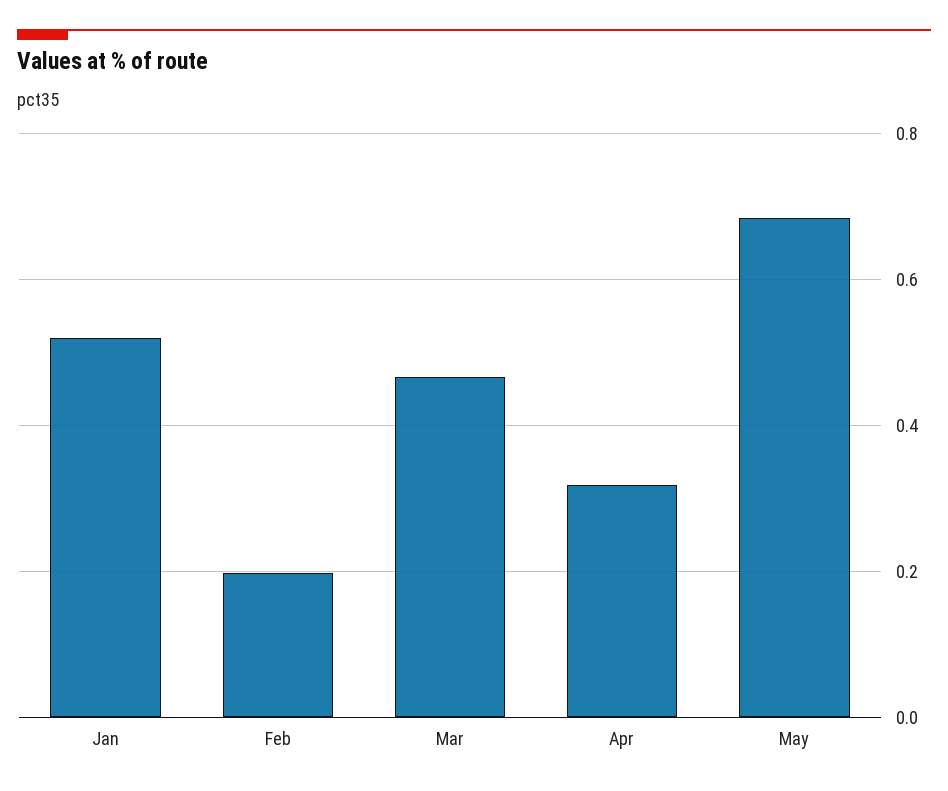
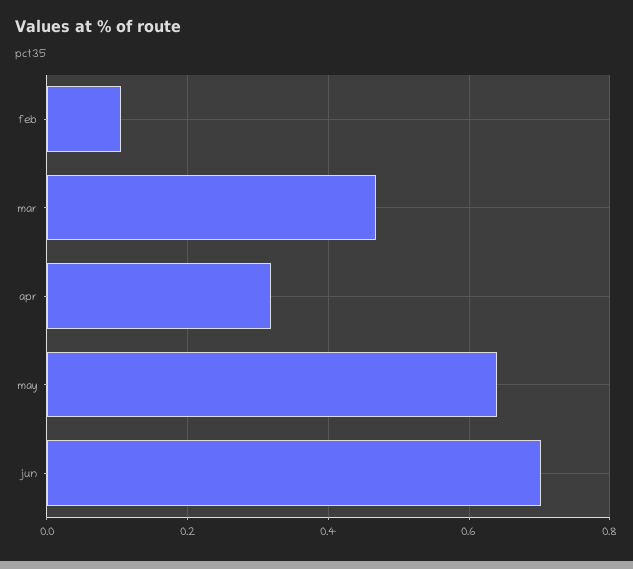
Jan: 0.52 -> none
Feb: 0.2 -> 0.1
May: 0.68 -> 0.64
jun: none -> 0.7

